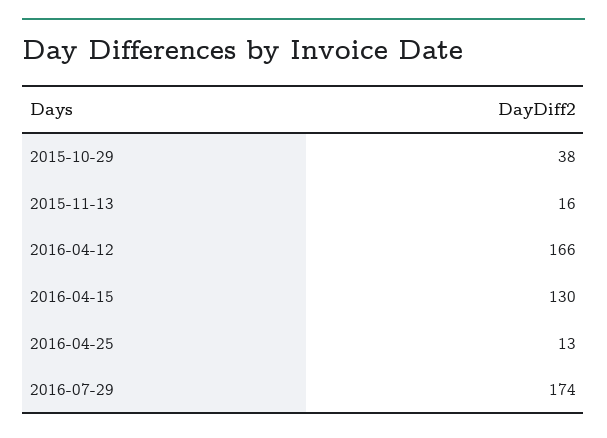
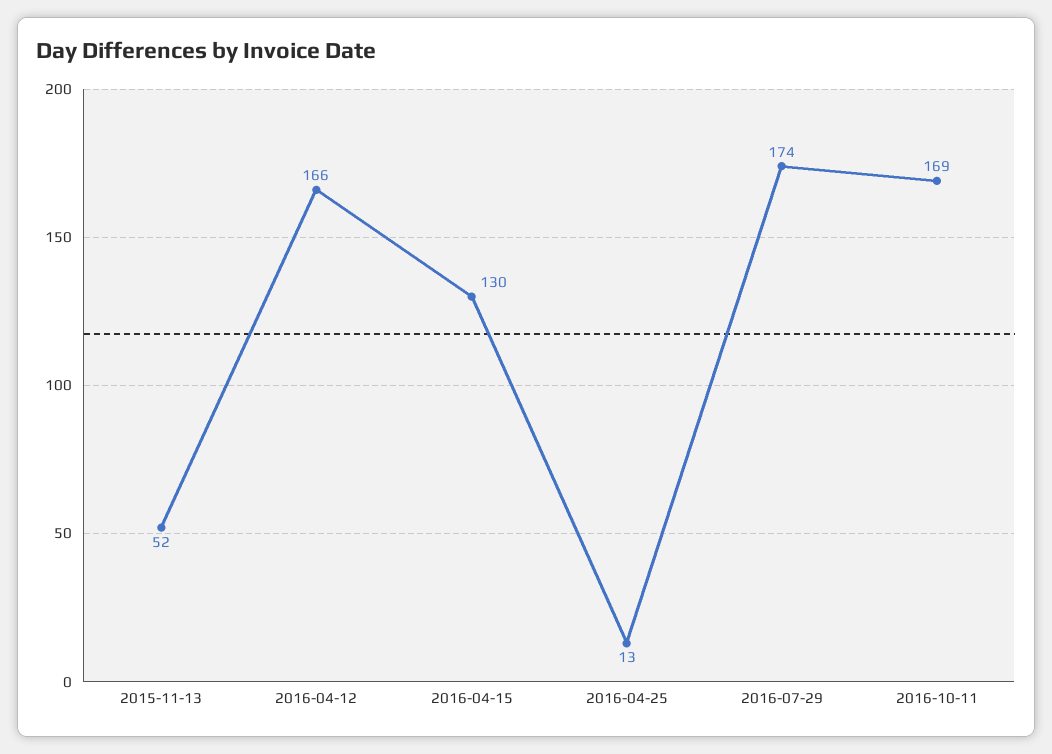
2015-10-29: 38 -> none
2015-11-13: 16 -> 52
2016-10-11: none -> 169

